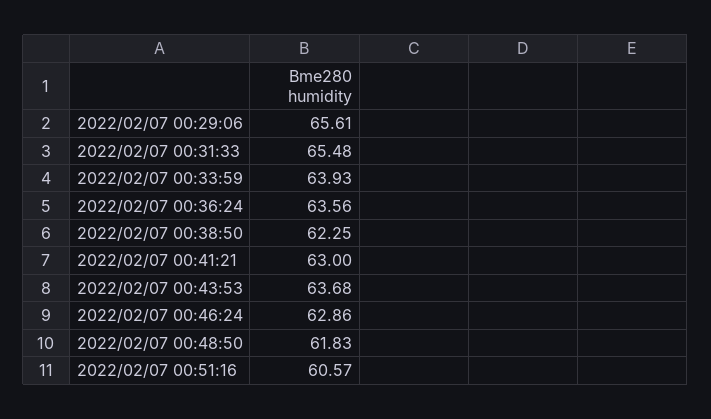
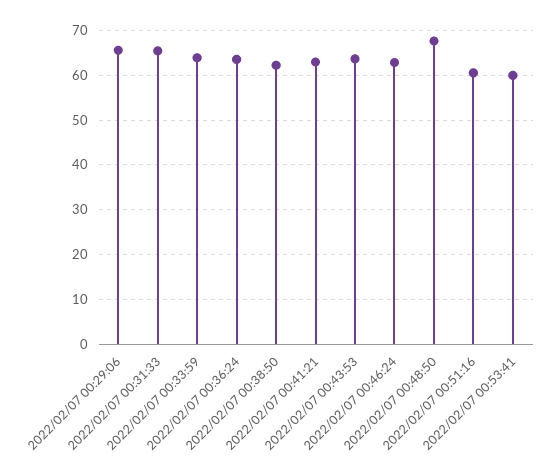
2022/02/07 00:48:50: 61.83 -> 68
2022/02/07 00:53:41: none -> 60

